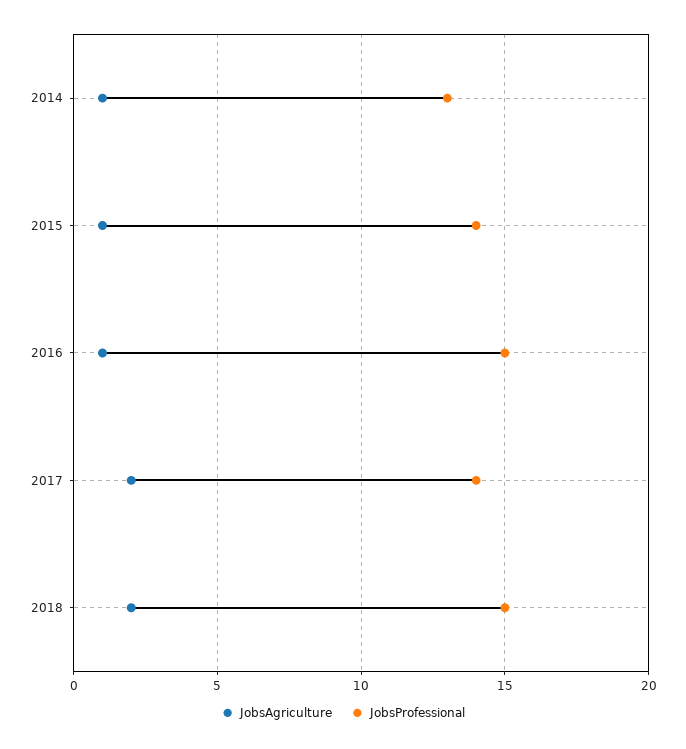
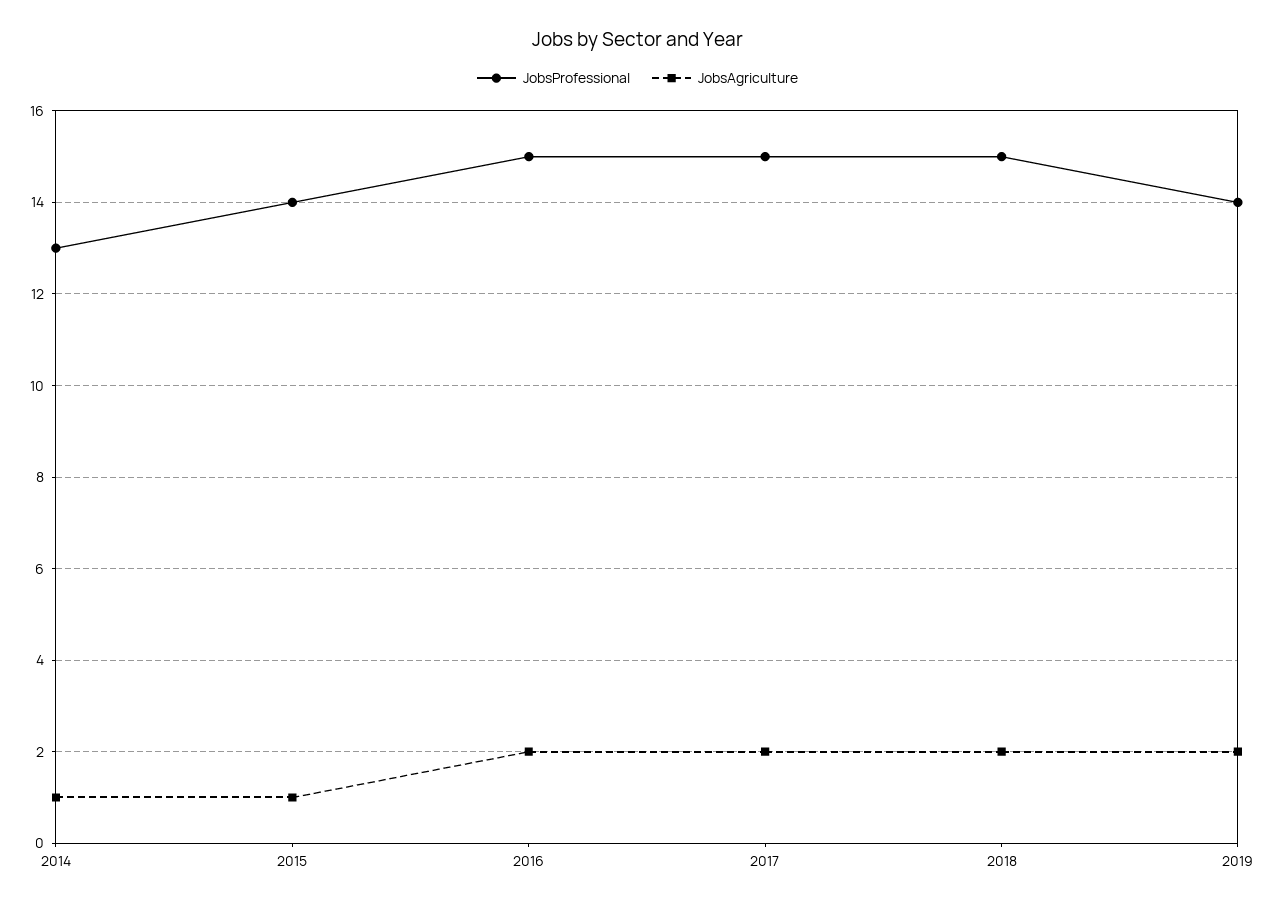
JobsAgriculture, 2016: 1 -> 2
JobsProfessional, 2017: 14 -> 15
JobsProfessional, 2019: none -> 14
JobsAgriculture, 2019: none -> 2

